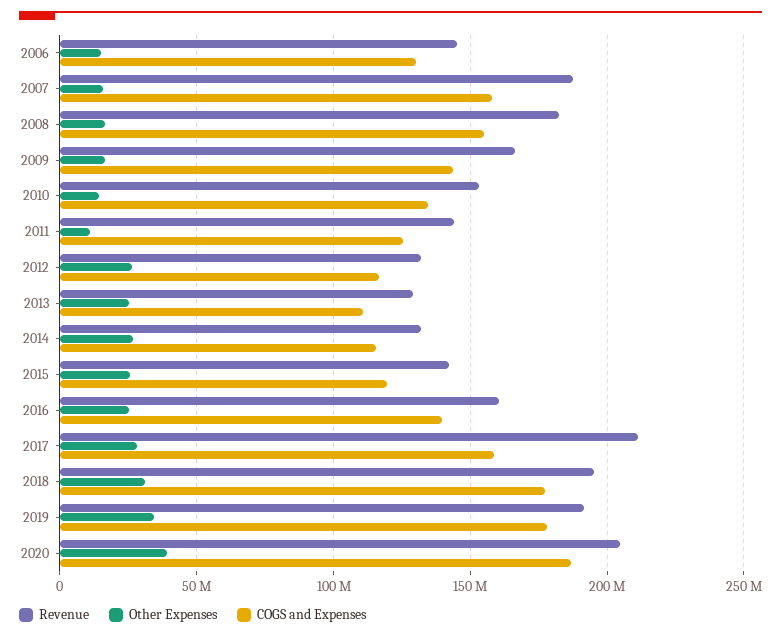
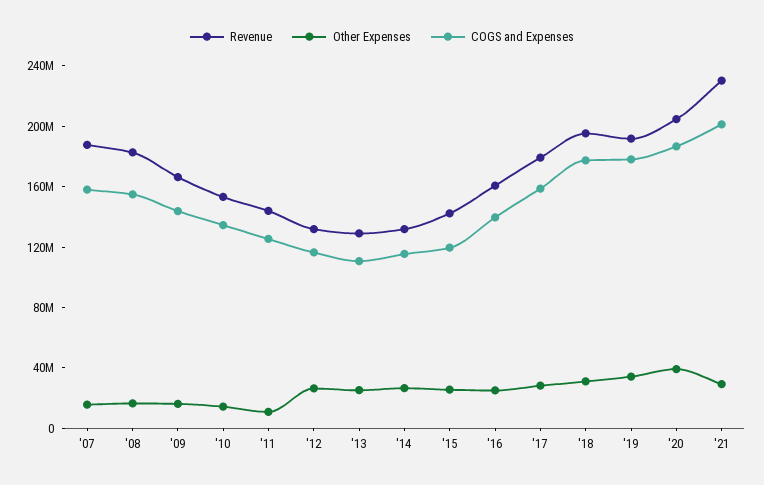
Revenue, 2006: 145000000 -> none
Other Expenses, 2006: 15000000 -> none
COGS and Expenses, 2006: 130000000 -> none
Revenue, 2017: 210000000 -> 180000000
Revenue, '21: none -> 230000000
Other Expenses, '21: none -> 30000000
COGS and Expenses, '21: none -> 200000000

